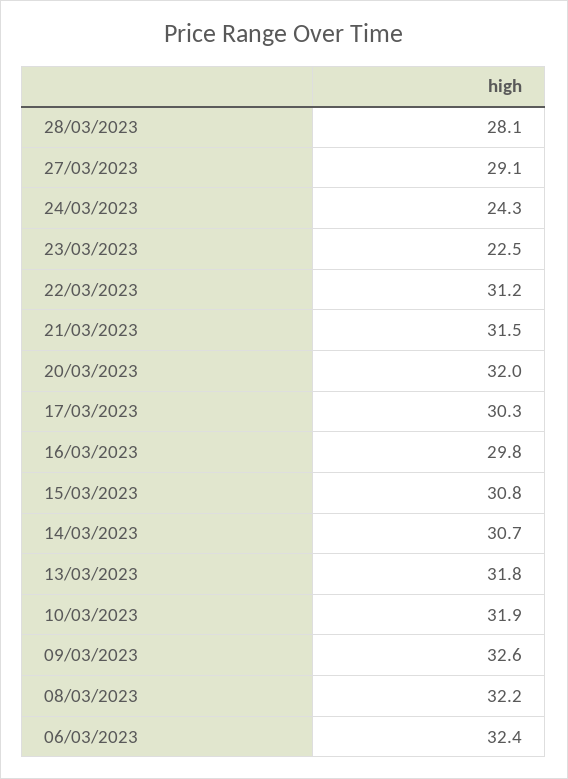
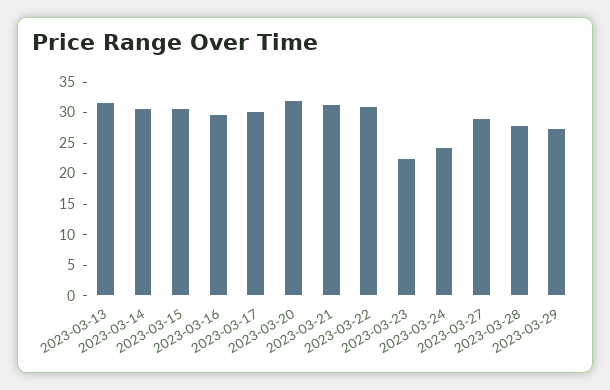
10/03/2023: 31.9 -> none
09/03/2023: 32.6 -> none
08/03/2023: 32.2 -> none
06/03/2023: 32.4 -> none
2023-03-29: none -> 27.5

